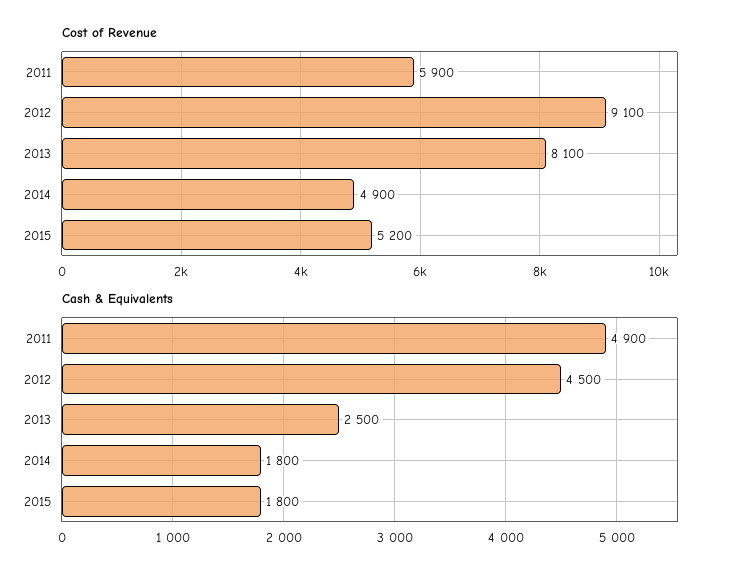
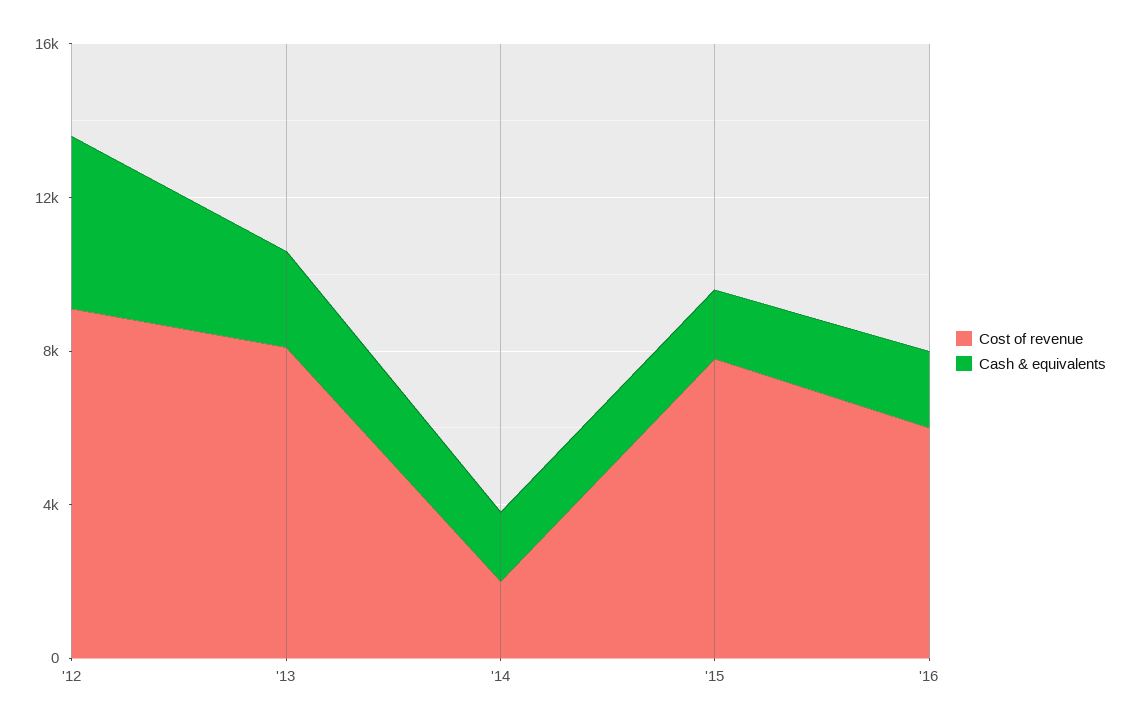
Cost of Revenue, 2011: 5900 -> none
Cost of Revenue, 2014: 4900 -> 2000
Cost of Revenue, 2015: 5200 -> 8000
Cash & Equivalents, 2011: 4900 -> none
Cost of Revenue, '16: none -> 6000
Cash & Equivalents, '16: none -> 2000

